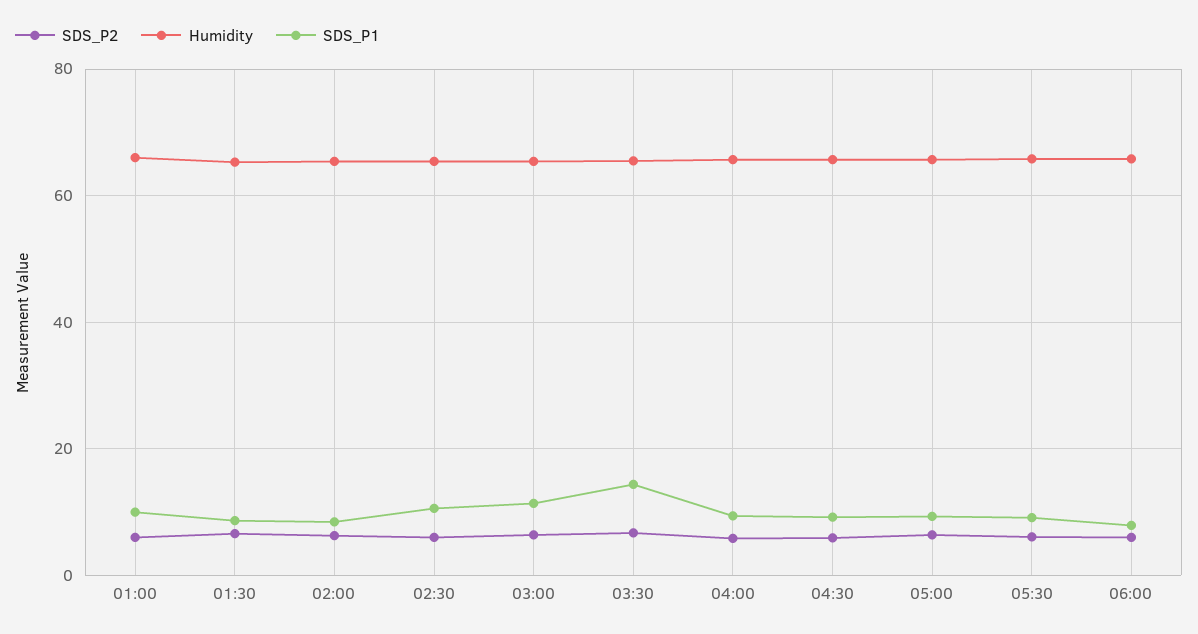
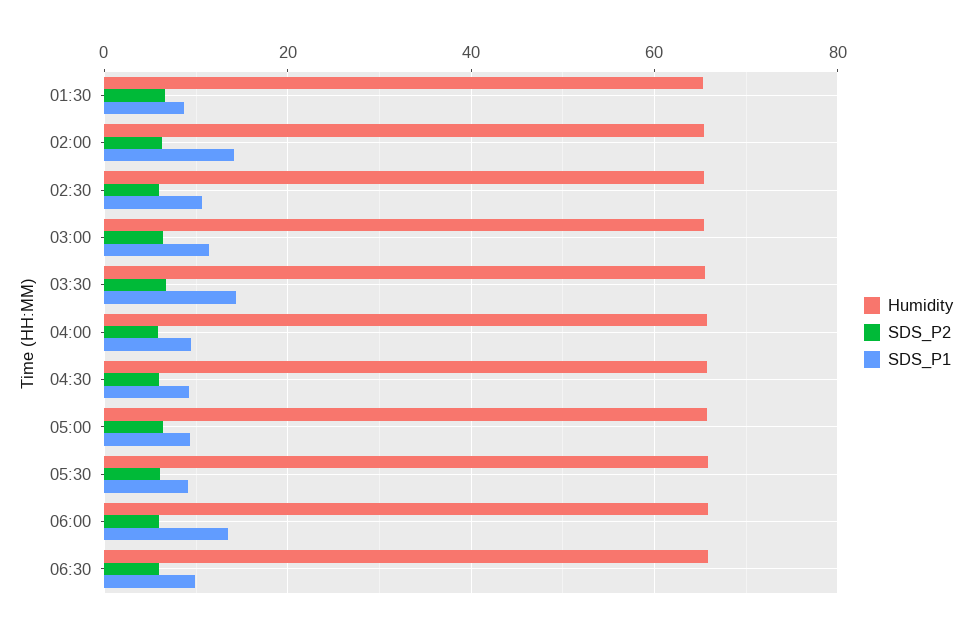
SDS_P2, 01:00: 6 -> none
Humidity, 01:00: 66 -> none
SDS_P1, 01:00: 10 -> none
SDS_P1, 02:00: 8 -> 14
SDS_P1, 06:00: 8 -> 14
Humidity, 06:30: none -> 66
SDS_P2, 06:30: none -> 6
SDS_P1, 06:30: none -> 10

